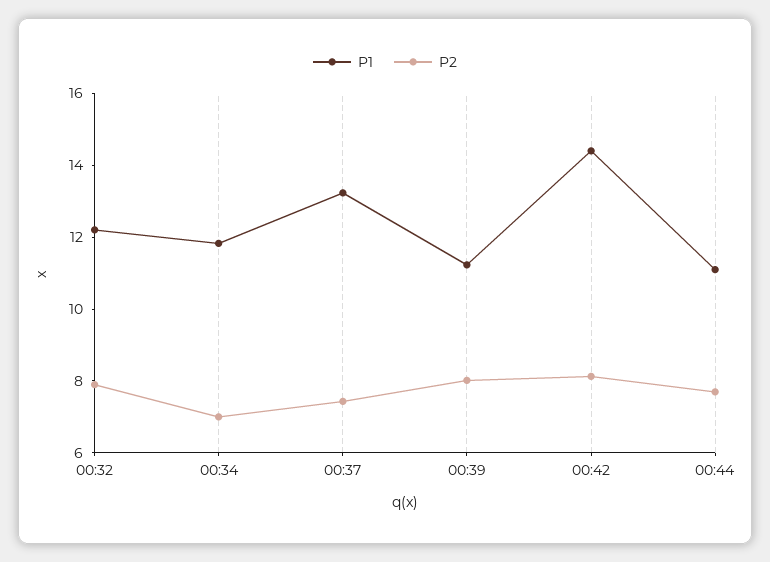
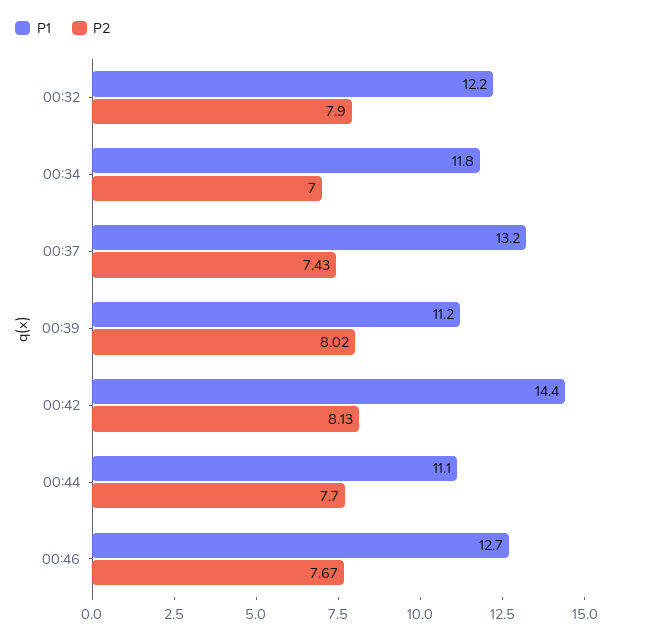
P1, 00:46: none -> 12.7
P2, 00:46: none -> 7.67

